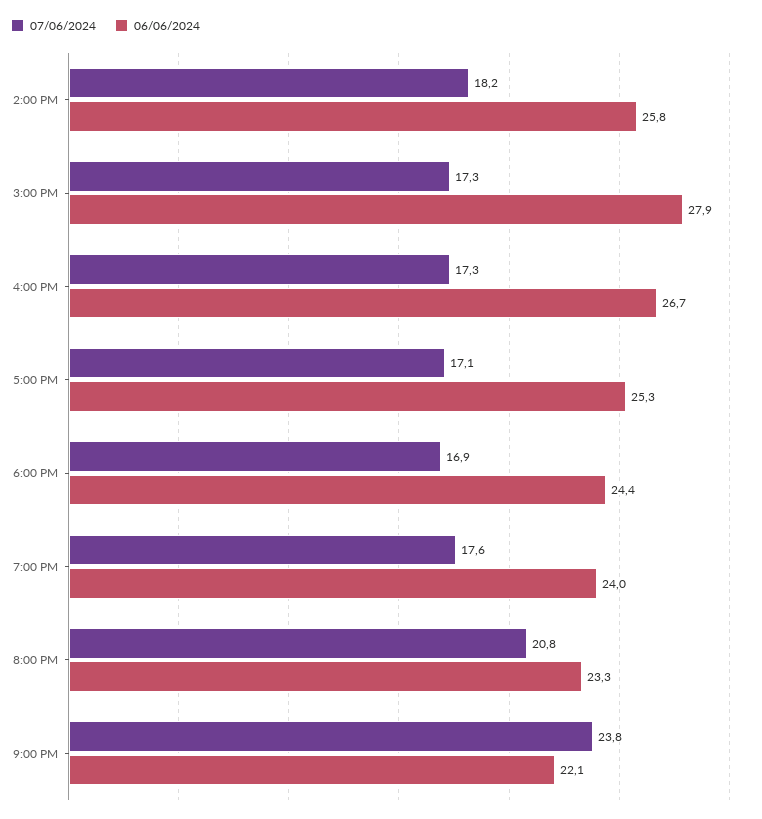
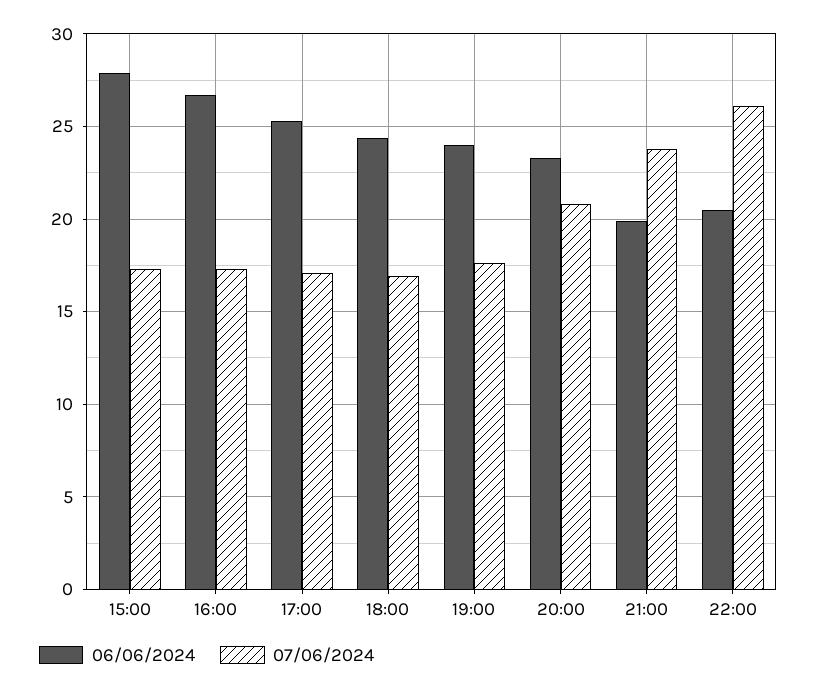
07/06/2024, 2:00 PM: 18.2 -> none
06/06/2024, 2:00 PM: 25.8 -> none
06/06/2024, 9:00 PM: 22.1 -> 20
06/06/2024, 22:00: none -> 20.5
07/06/2024, 22:00: none -> 26

